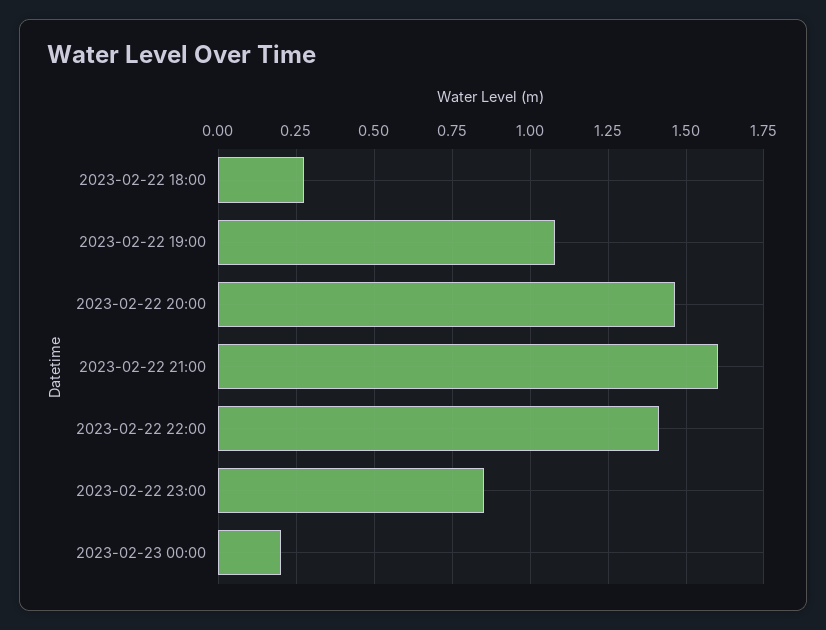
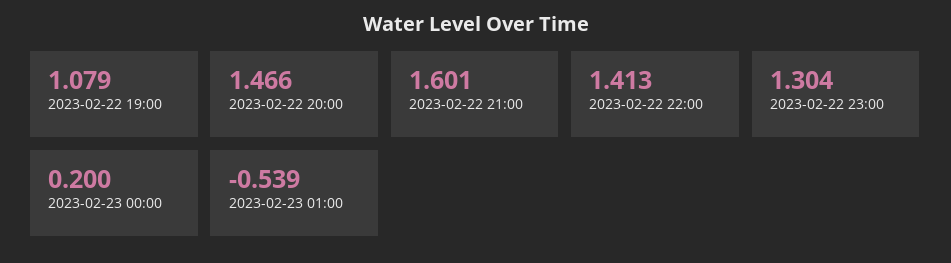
2023-02-22 18:00: 0.275 -> none
2023-02-22 23:00: 0.85 -> 1.304
2023-02-23 01:00: none -> -0.539

